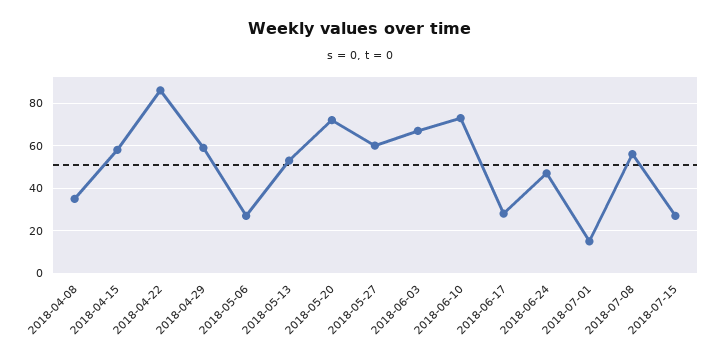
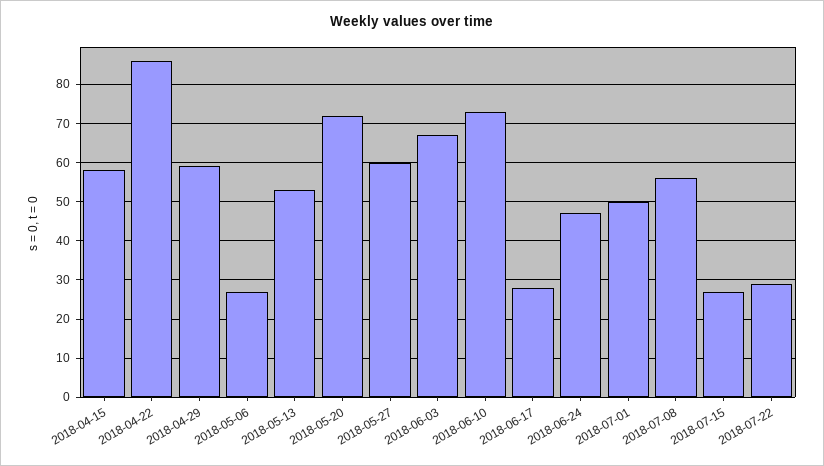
2018-04-08: 35 -> none
2018-07-01: 15 -> 50
2018-07-22: none -> 30

